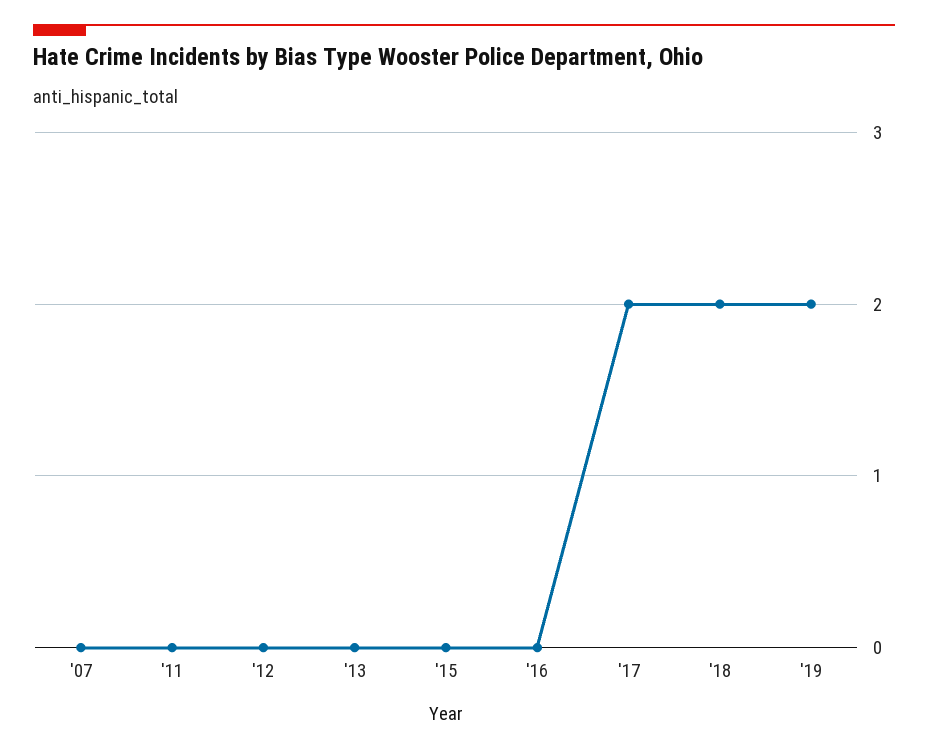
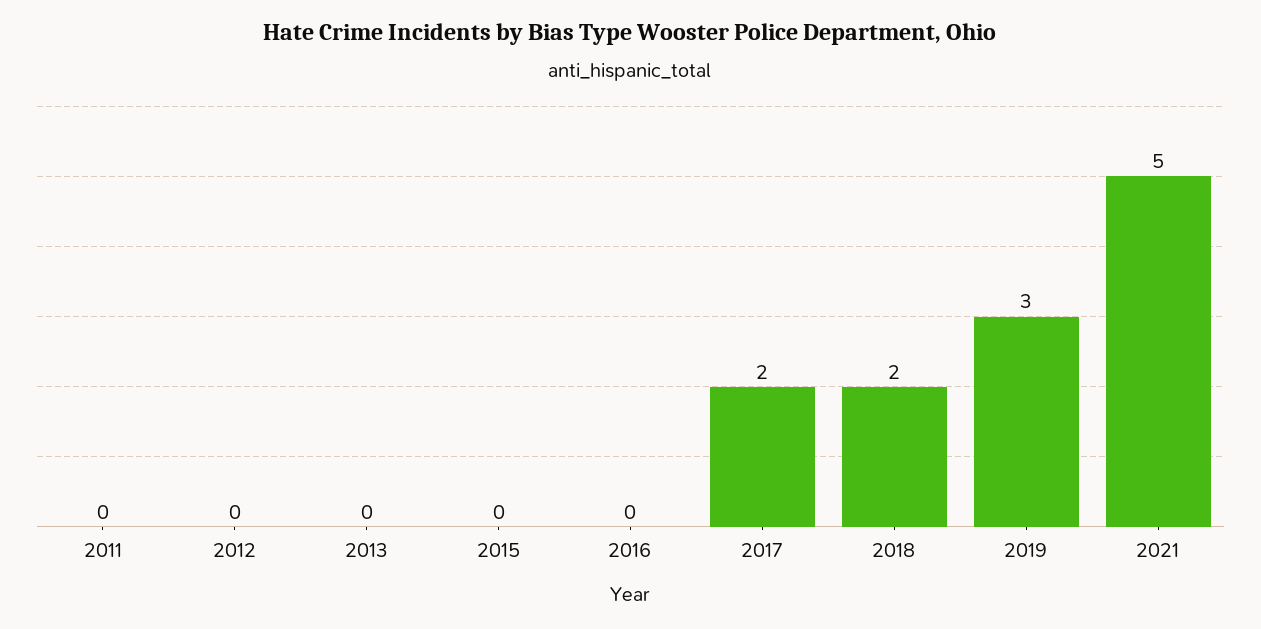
'07: 0 -> none
'19: 2 -> 3
2021: none -> 5

